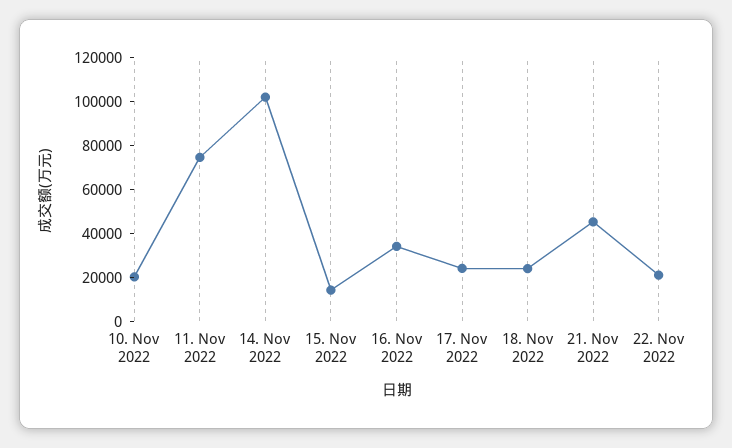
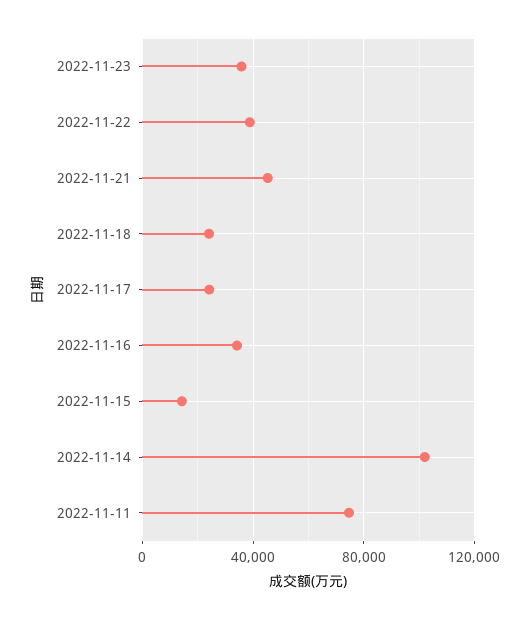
10. Nov 2022: 20000 -> none
22. Nov 2022: 20000 -> 40000
2022-11-23: none -> 35000

